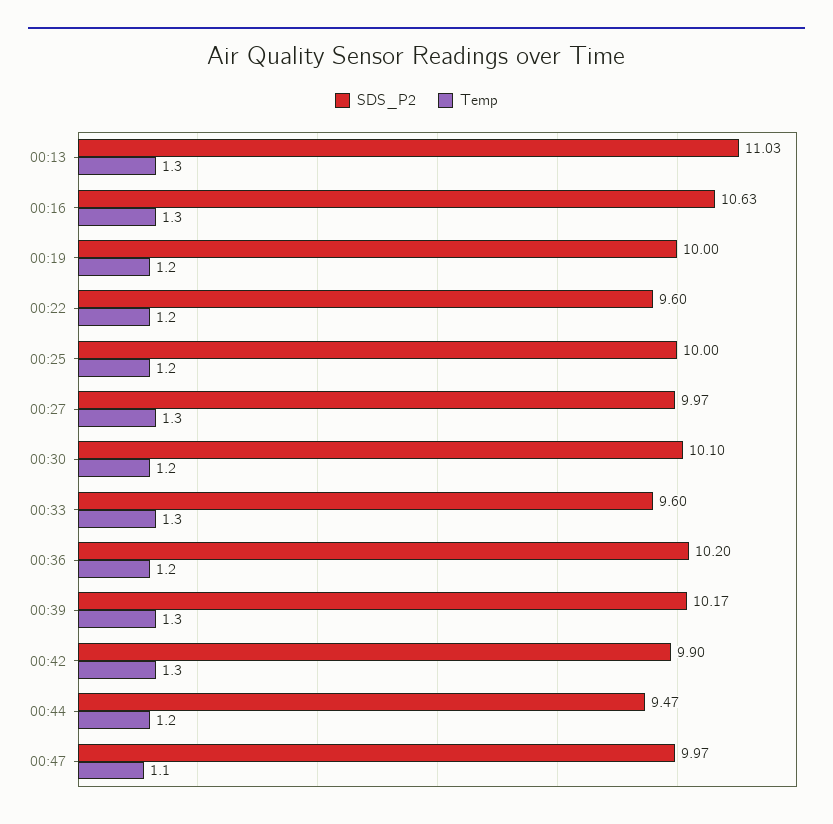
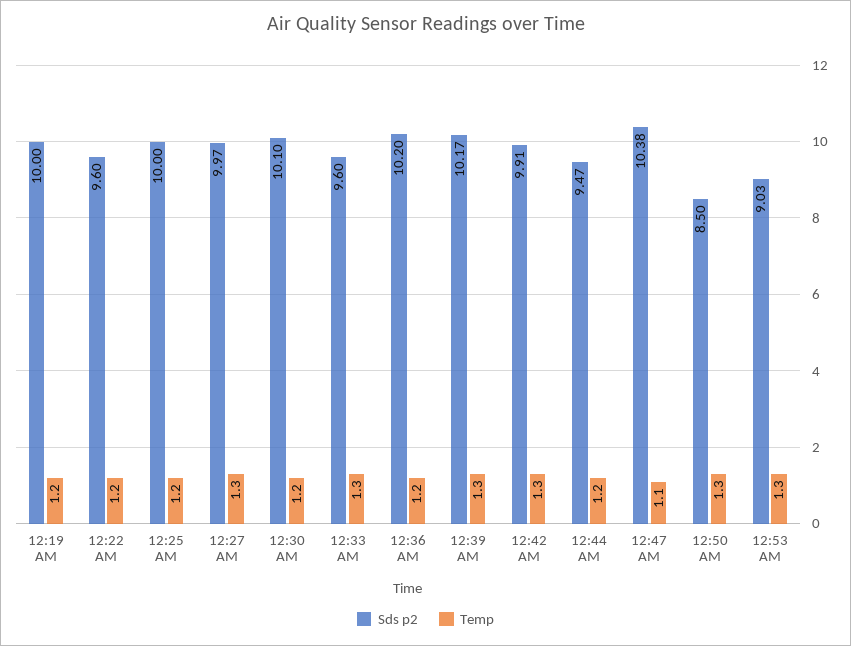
SDS_P2, 00:13: 11.03 -> none
Temp, 00:13: 1.3 -> none
SDS_P2, 00:16: 10.63 -> none
Temp, 00:16: 1.3 -> none
SDS_P2, 00:42: 9.9 -> 9.91
SDS_P2, 00:47: 9.97 -> 10.38
SDS_P2, 12:50 AM: none -> 8.5
Temp, 12:50 AM: none -> 1.3
SDS_P2, 12:53 AM: none -> 9.03
Temp, 12:53 AM: none -> 1.3

